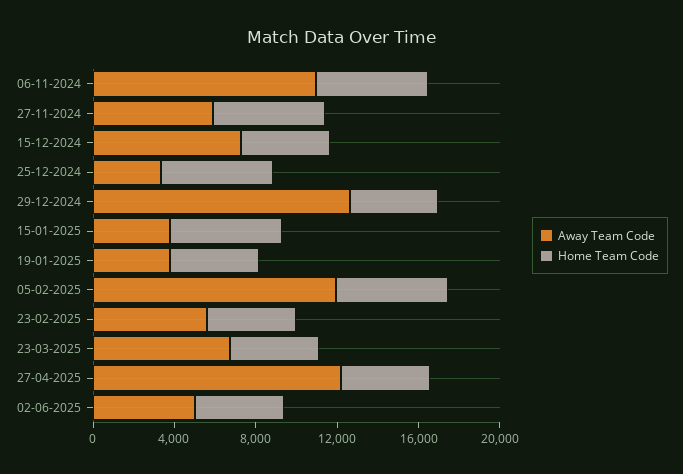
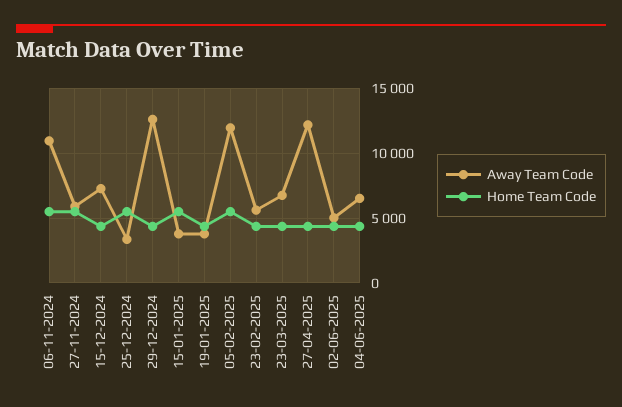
Away Team Code, 04-06-2025: none -> 6500
Home Team Code, 04-06-2025: none -> 4500

